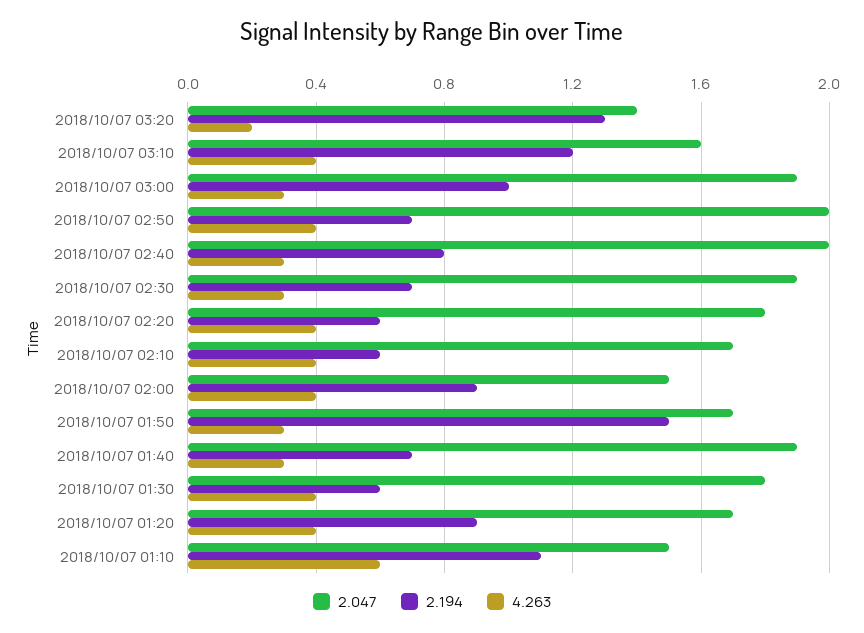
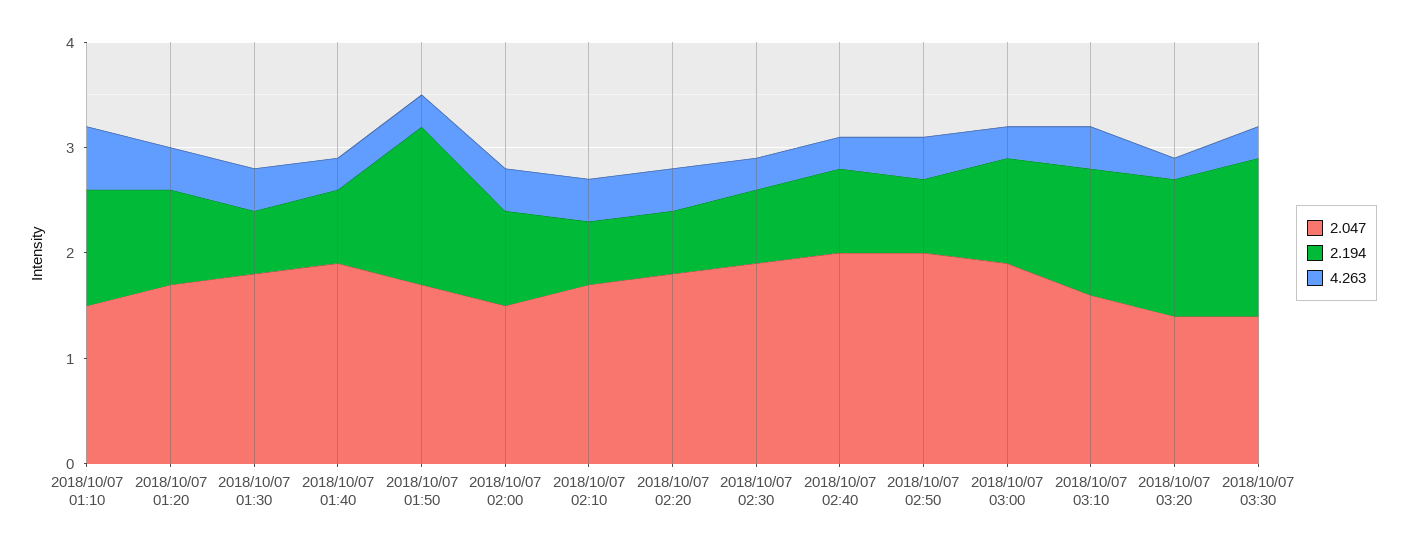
2.047, 2018/10/07 03:30: none -> 1.4
2.194, 2018/10/07 03:30: none -> 1.5
4.263, 2018/10/07 03:30: none -> 0.3

